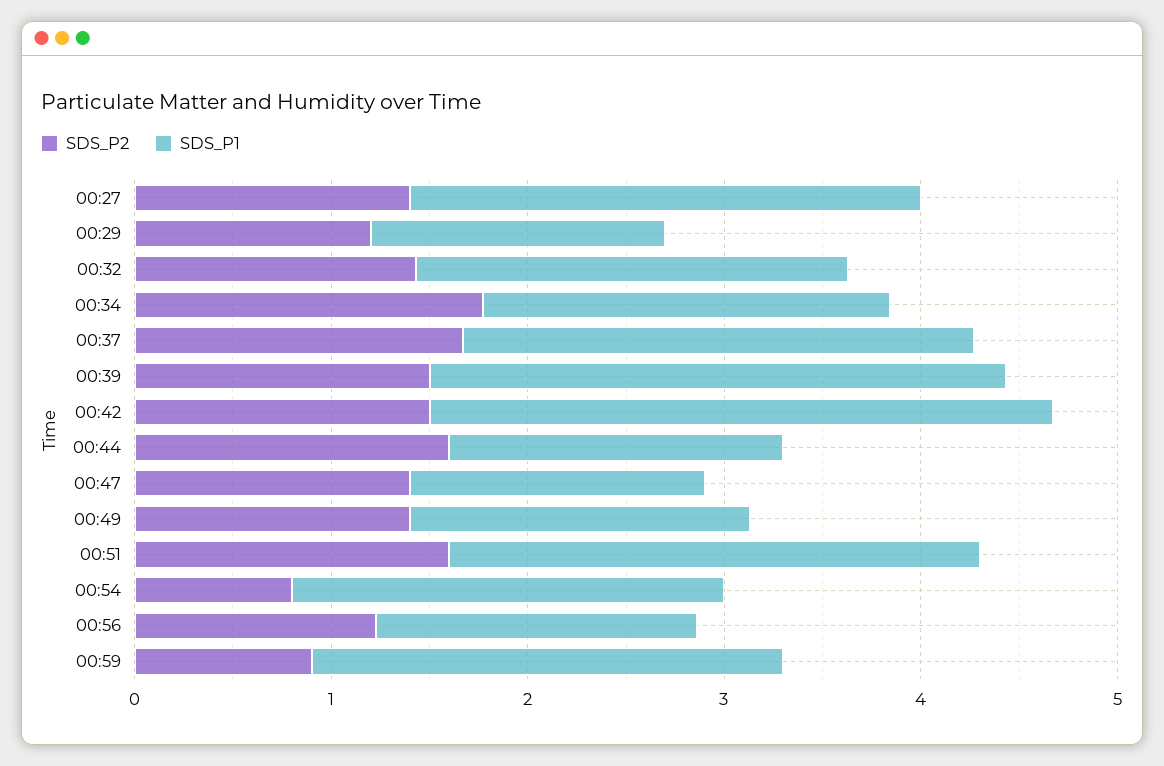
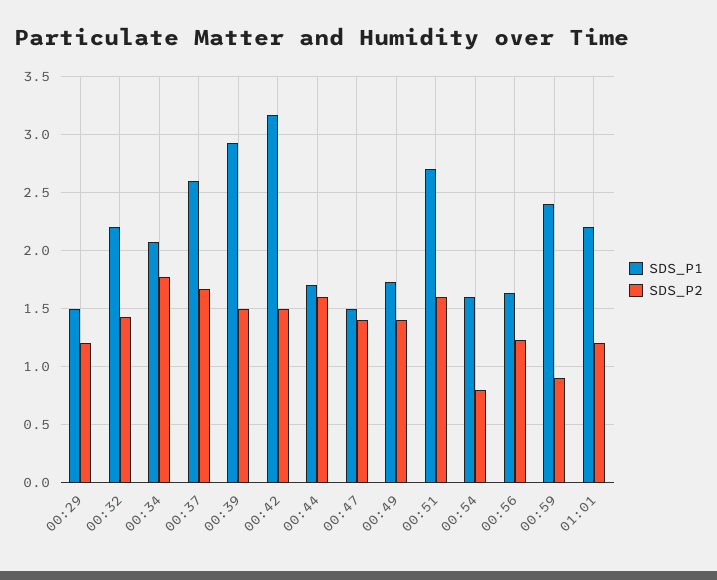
SDS_P2, 00:27: 1.4 -> none
SDS_P1, 00:27: 2.6 -> none
SDS_P1, 00:54: 2.2 -> 1.6
SDS_P1, 01:01: none -> 2.2
SDS_P2, 01:01: none -> 1.2

